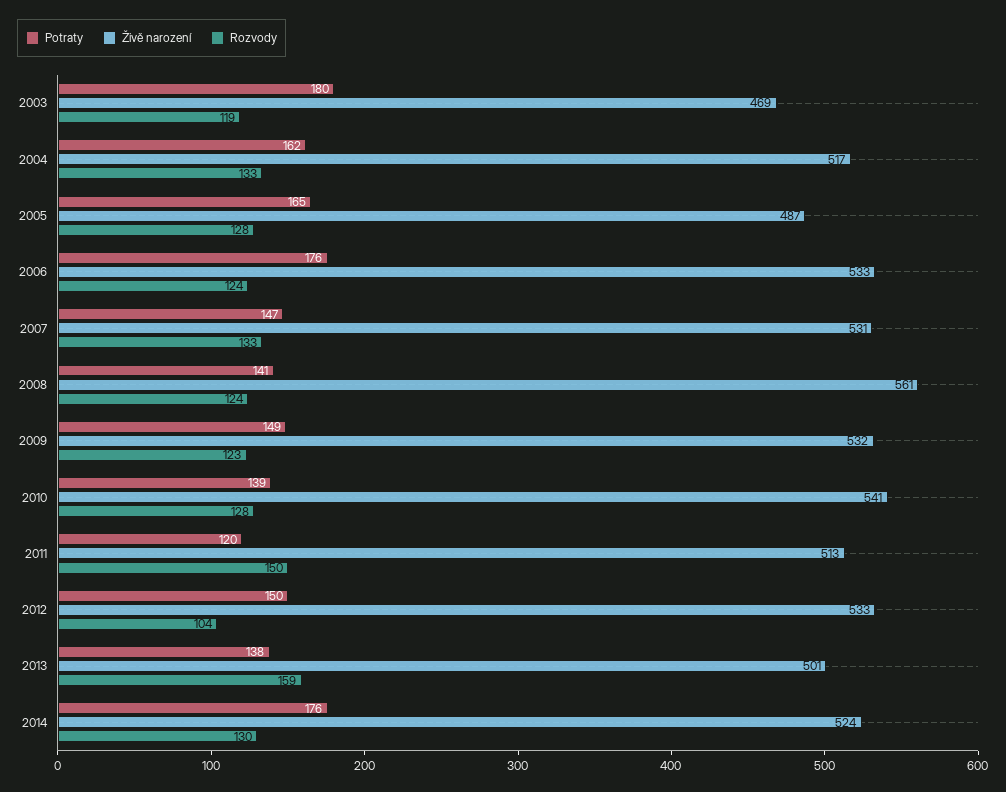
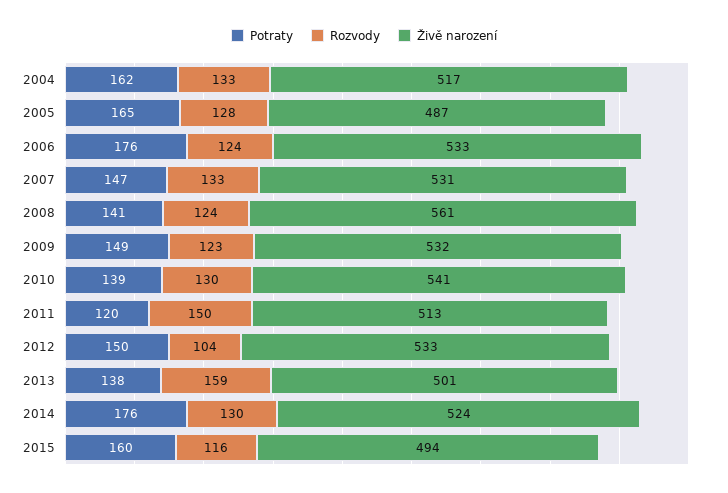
Potraty, 2003: 180 -> none
Živě narození, 2003: 469 -> none
Rozvody, 2003: 119 -> none
Rozvody, 2010: 128 -> 130
Potraty, 2015: none -> 160
Rozvody, 2015: none -> 116
Živě narození, 2015: none -> 494

